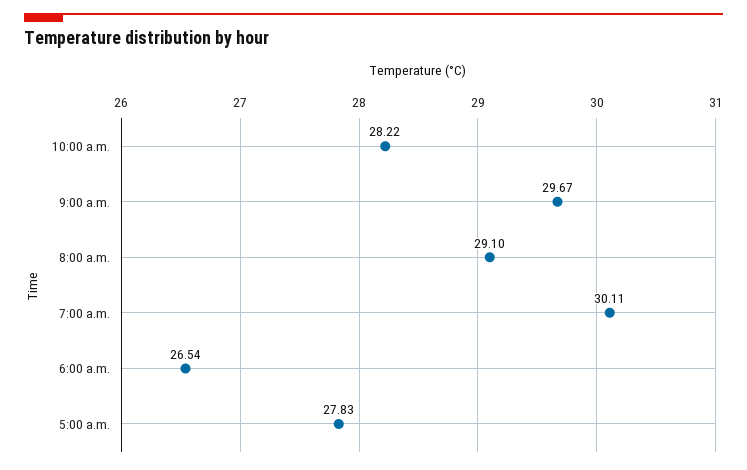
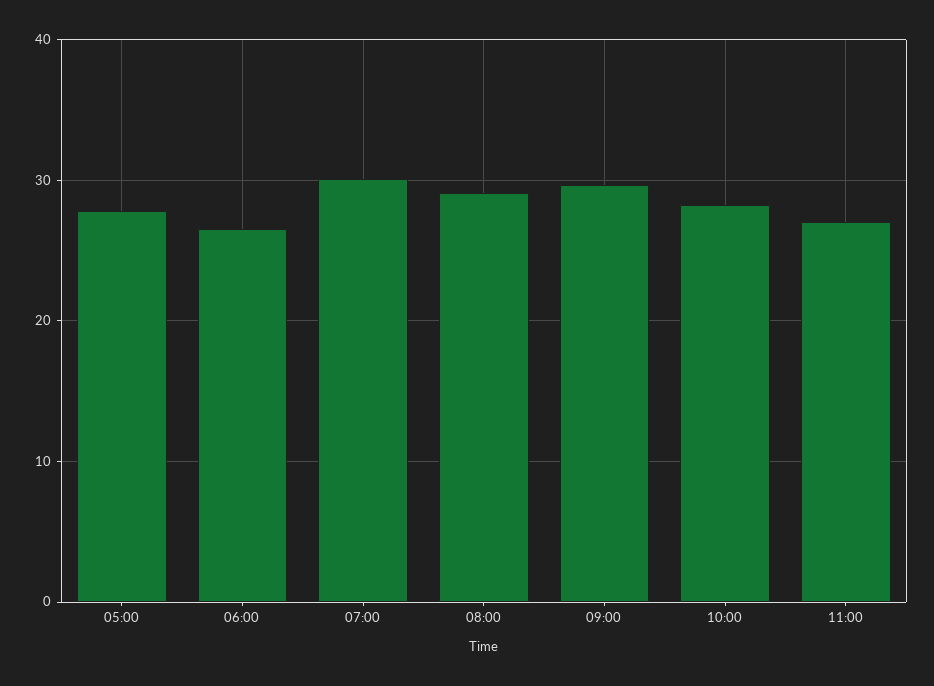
11:00: none -> 27

